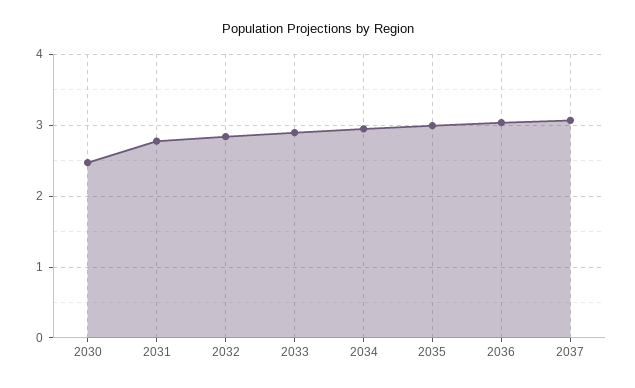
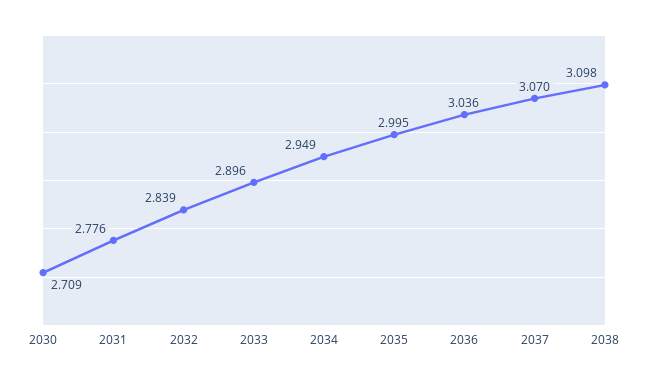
2030: 2.5 -> 2.709
2038: none -> 3.098

